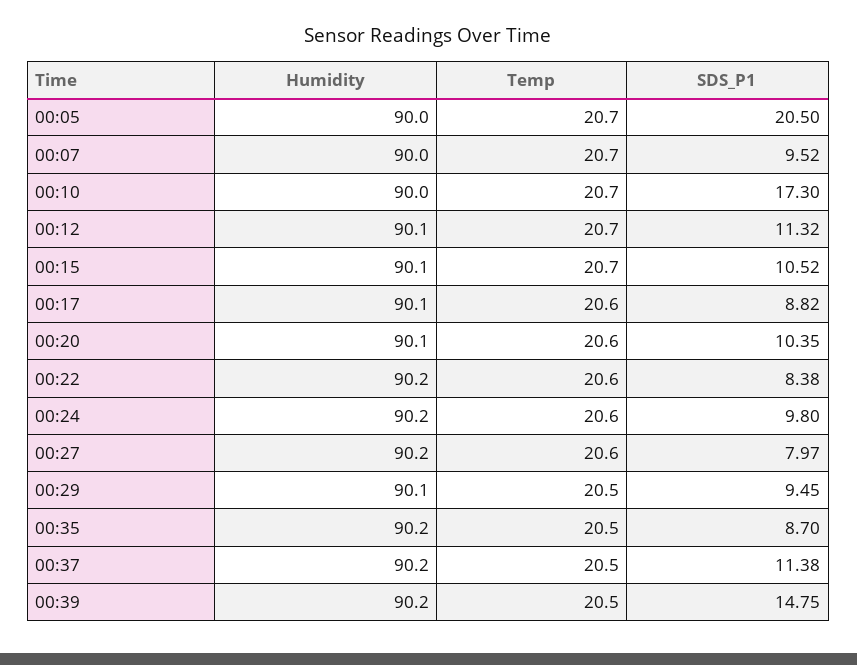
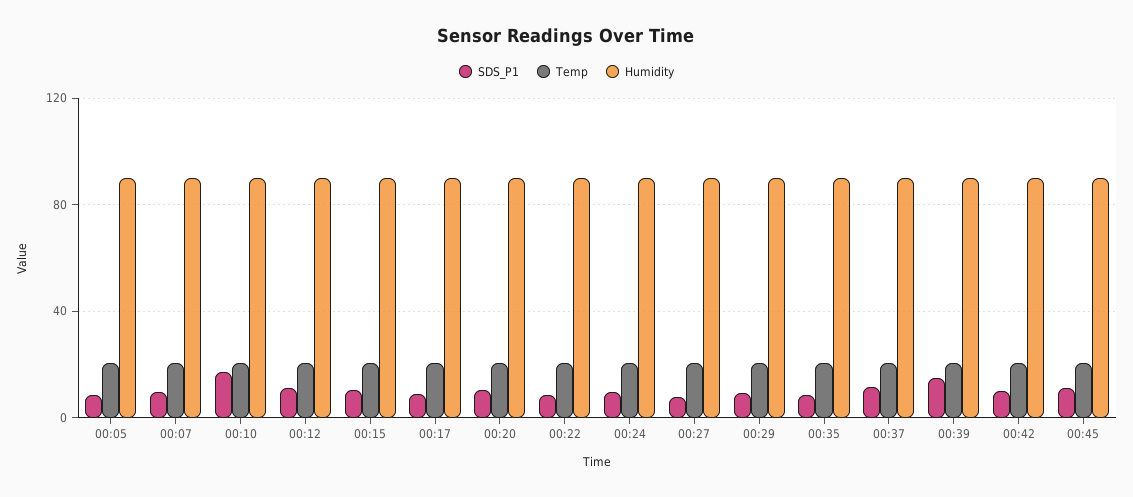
SDS_P1, 00:05: 20.5 -> 10
SDS_P1, 00:42: none -> 10
Temp, 00:42: none -> 20
Humidity, 00:42: none -> 90
SDS_P1, 00:45: none -> 10
Temp, 00:45: none -> 20
Humidity, 00:45: none -> 90

